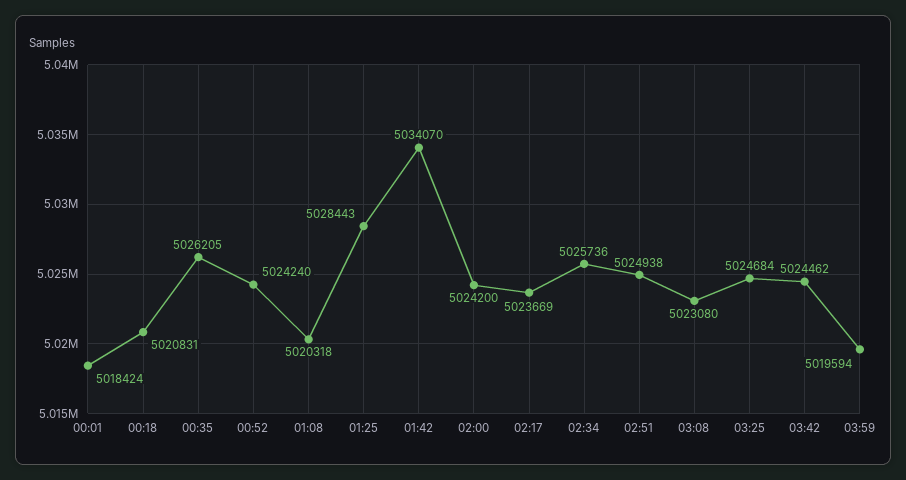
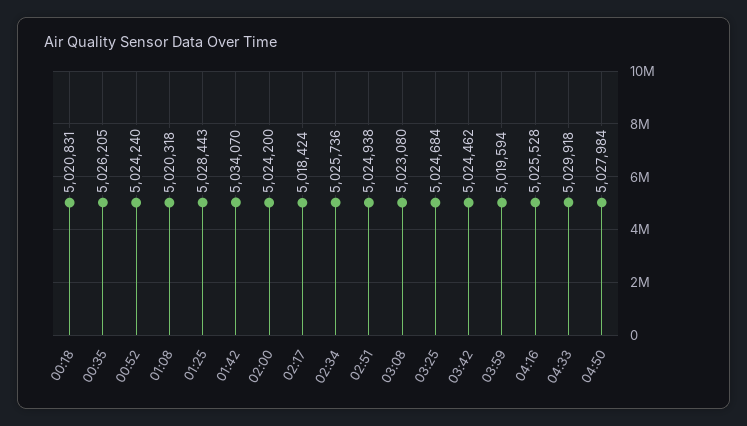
00:01: 5018424 -> none
02:17: 5023669 -> 5018424
04:16: none -> 5025528
04:33: none -> 5029918
04:50: none -> 5027984

